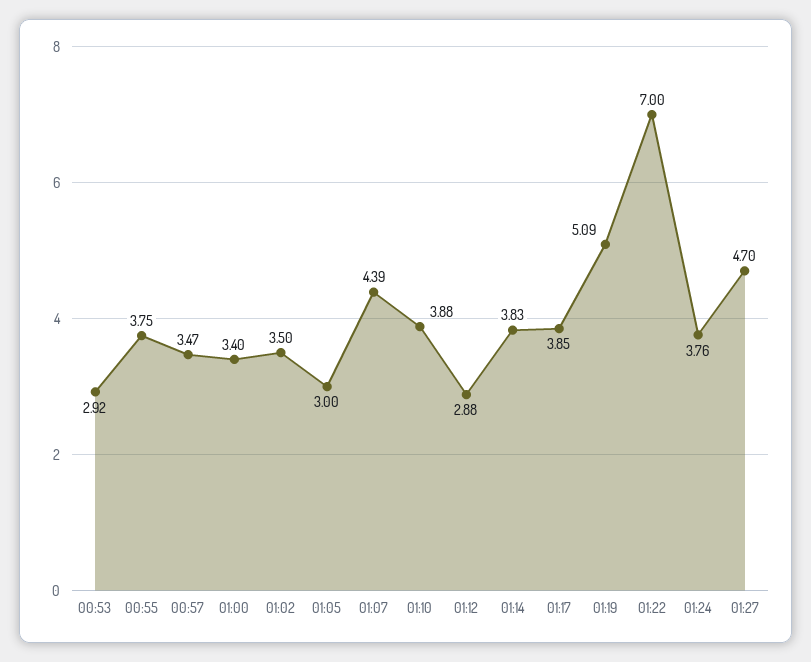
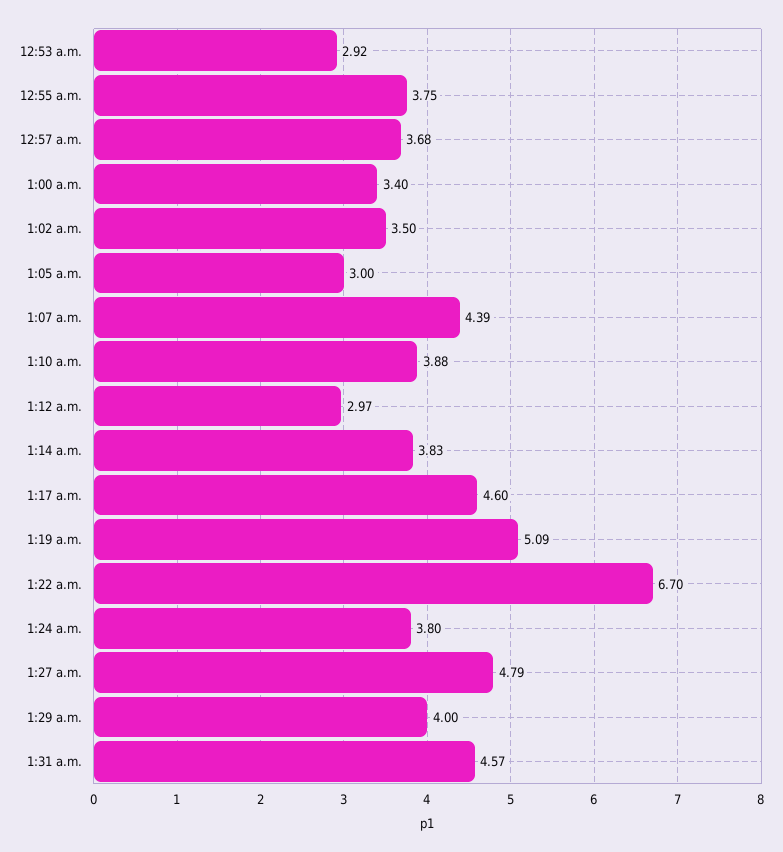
00:57: 3.47 -> 3.68
01:12: 2.88 -> 2.97
01:17: 3.85 -> 4.6
01:22: 7 -> 6.7
01:24: 3.76 -> 3.8
01:27: 4.7 -> 4.79
1:29 a.m.: none -> 4
1:31 a.m.: none -> 4.57

